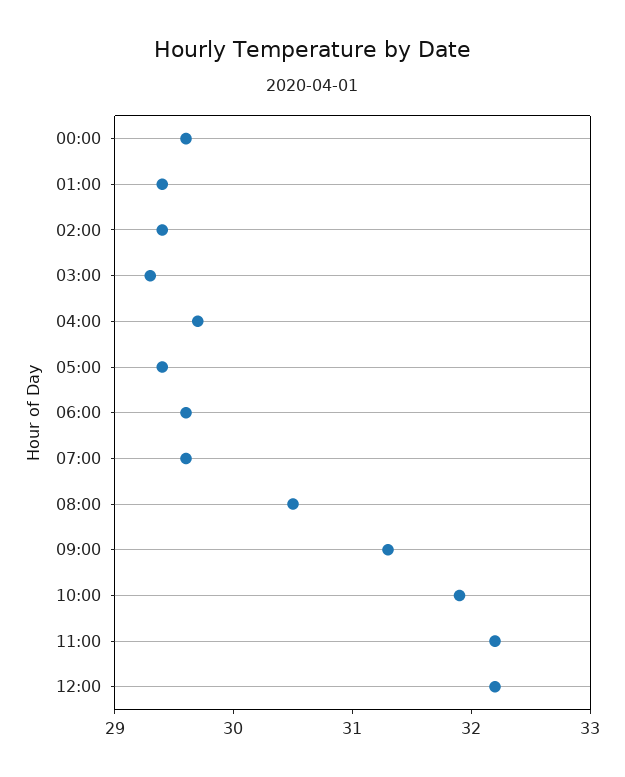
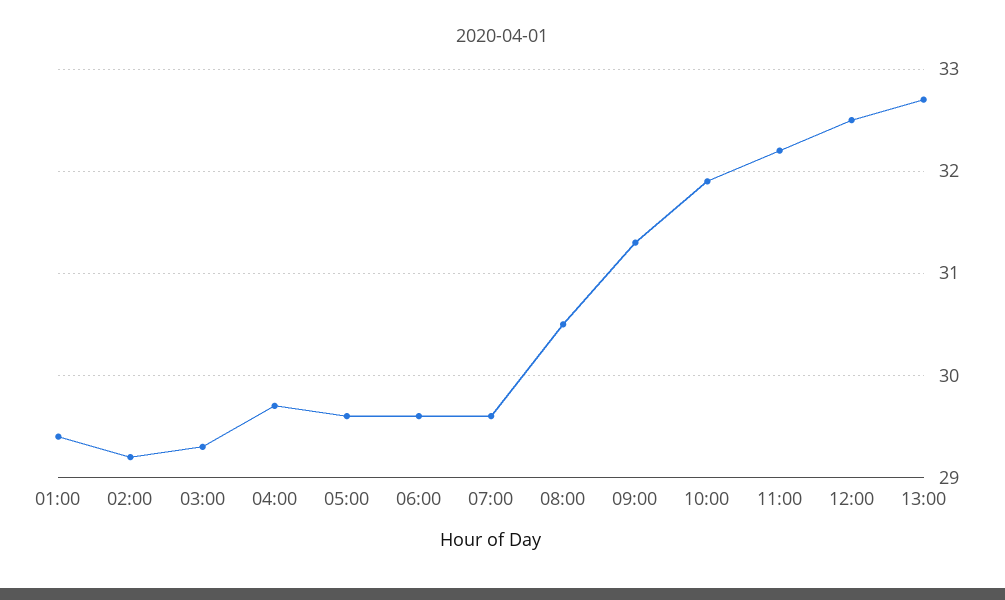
00:00: 29.6 -> none
02:00: 29.4 -> 29.2
05:00: 29.4 -> 29.6
12:00: 32.2 -> 32.5
13:00: none -> 32.7

